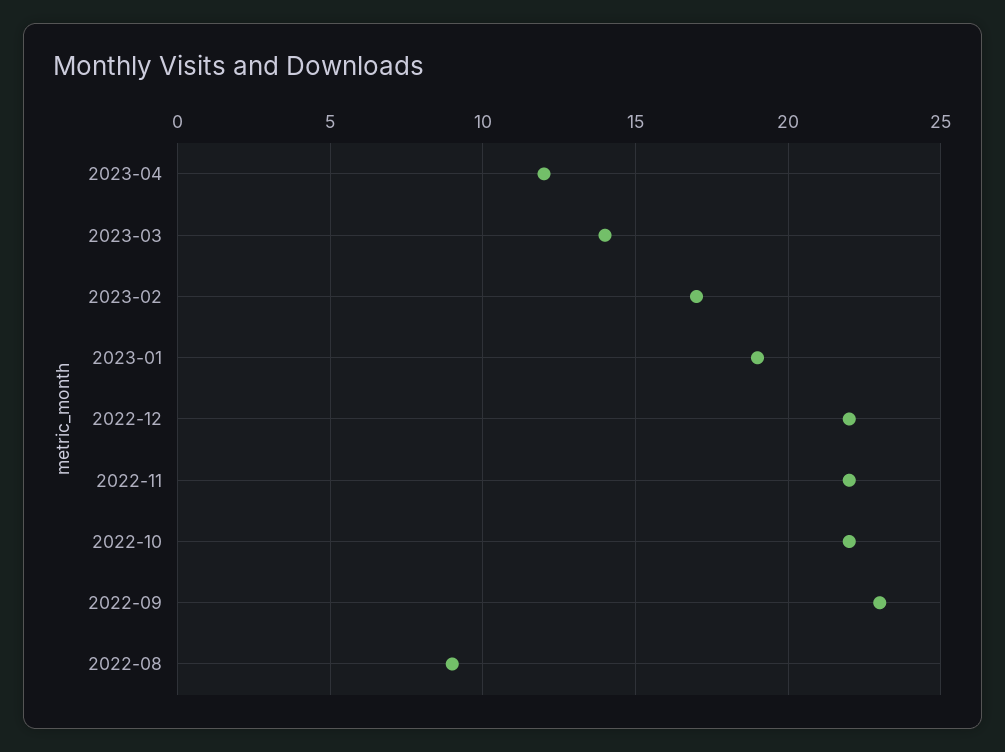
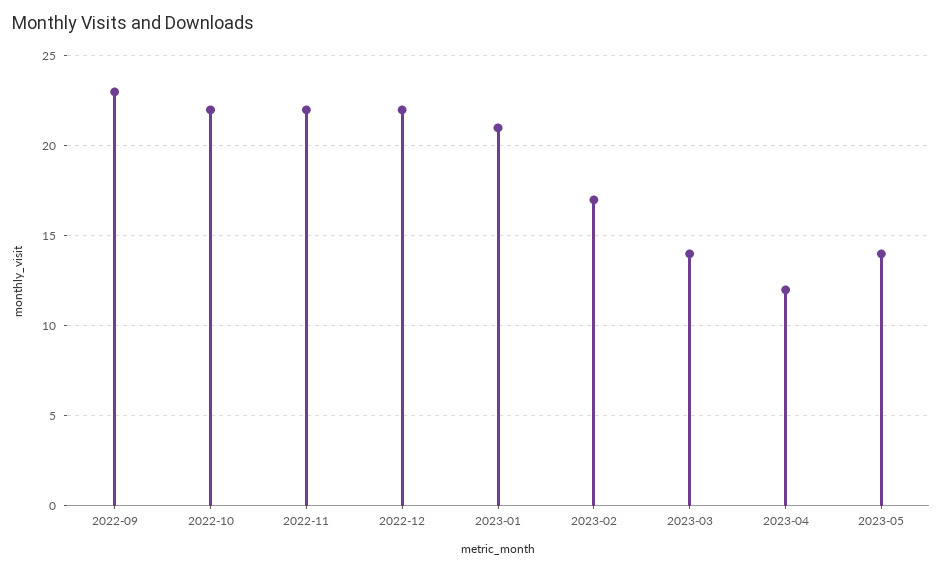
2023-01: 19 -> 21
2022-08: 9 -> none
2023-05: none -> 14

